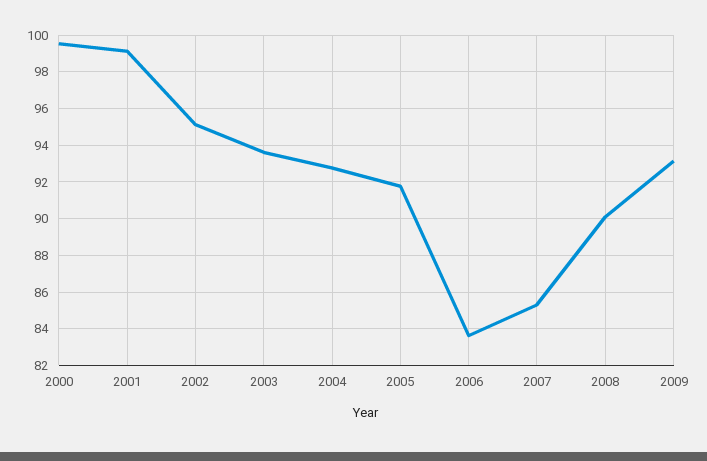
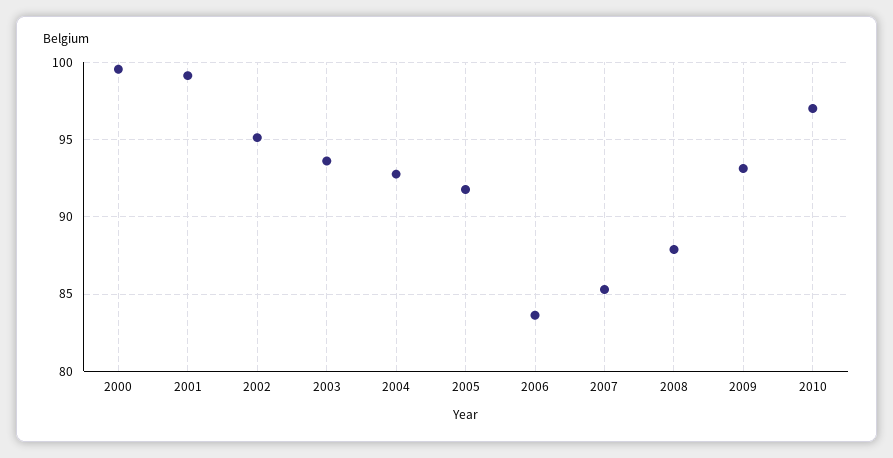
2008: 90 -> 88
2010: none -> 97

